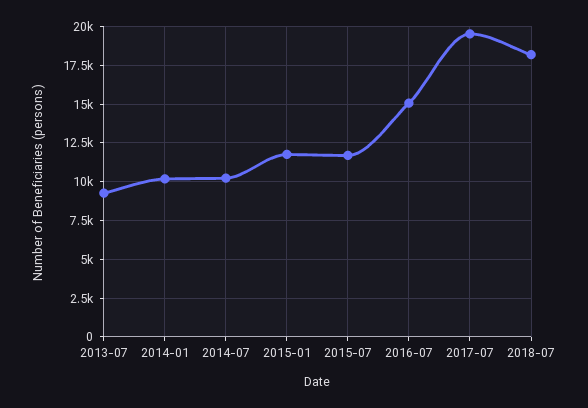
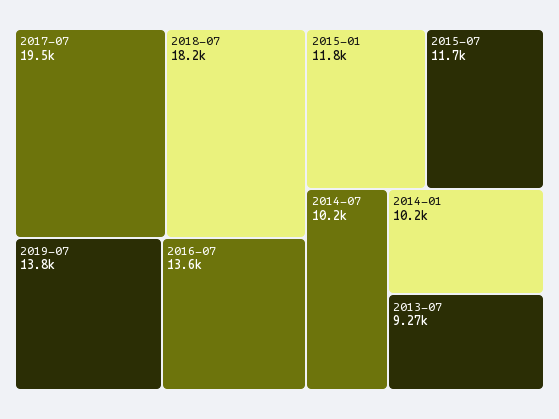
2016-07: 15000 -> 13600
2019-07: none -> 13800

